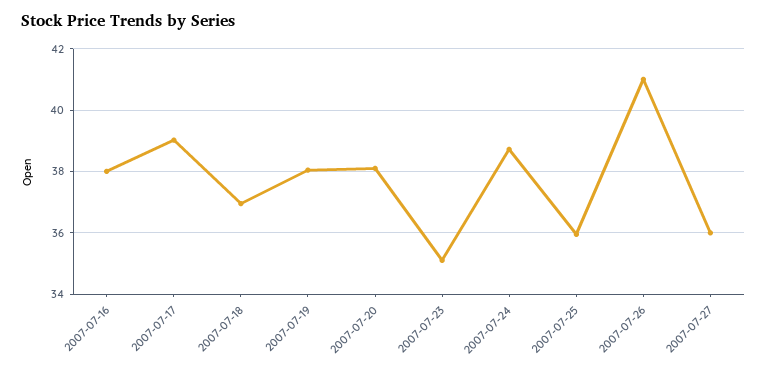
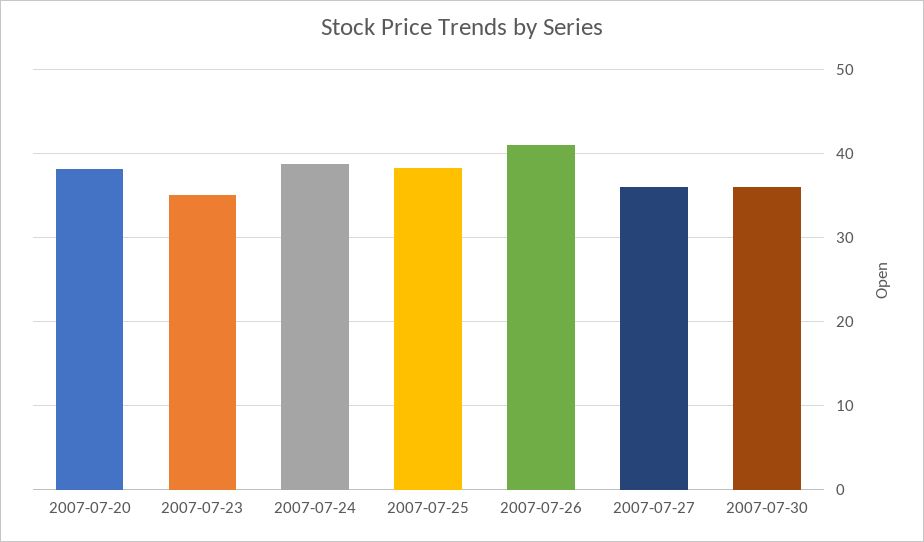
2007-07-16: 38 -> none
2007-07-17: 39 -> none
2007-07-18: 37 -> none
2007-07-19: 38 -> none
2007-07-25: 36 -> 38
2007-07-30: none -> 36

